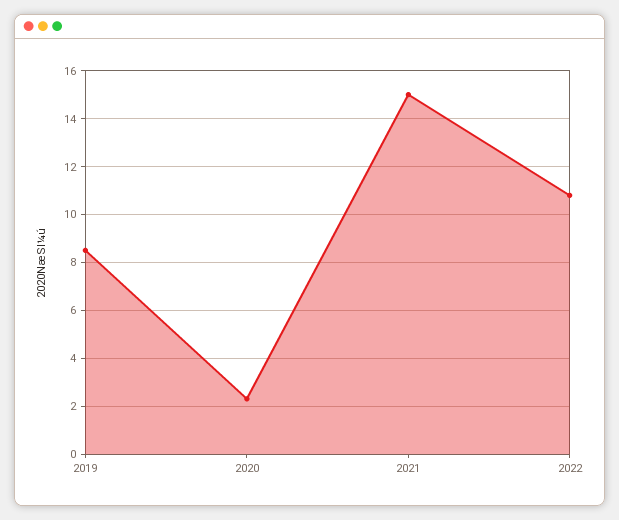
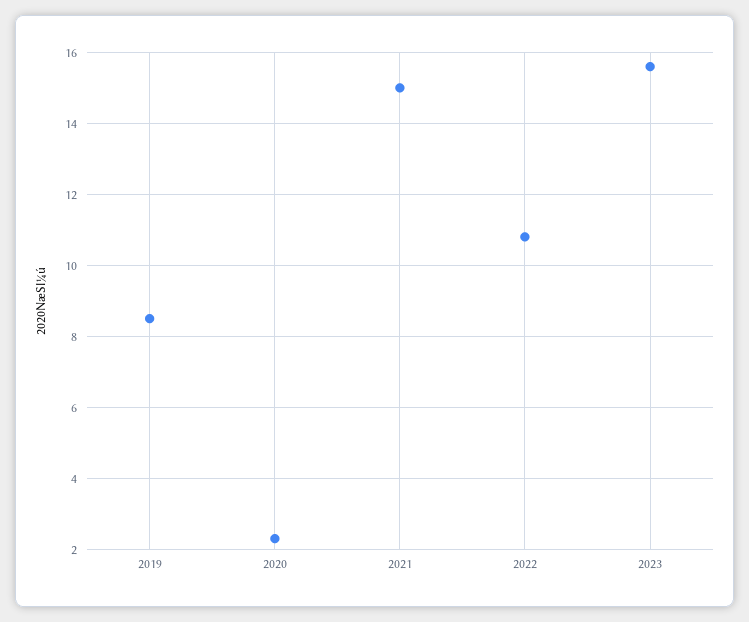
2023: none -> 15.5

